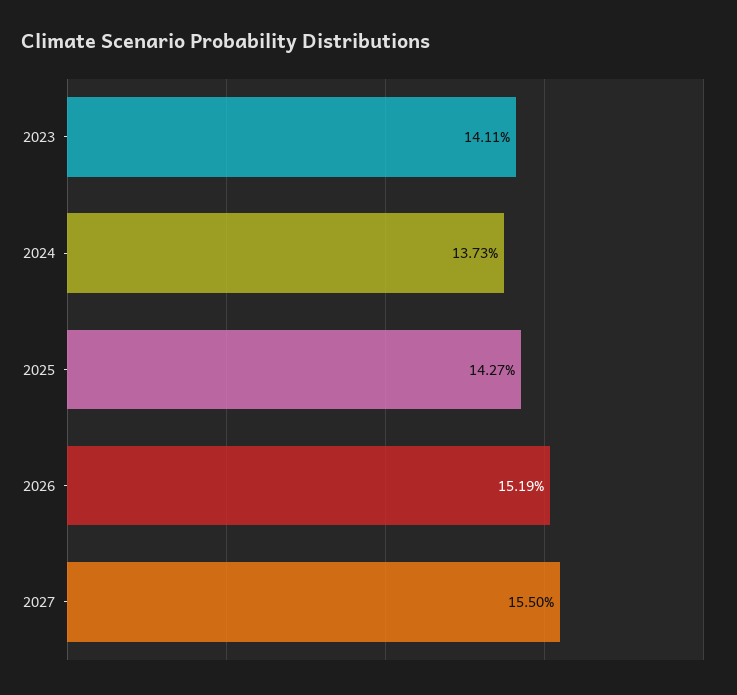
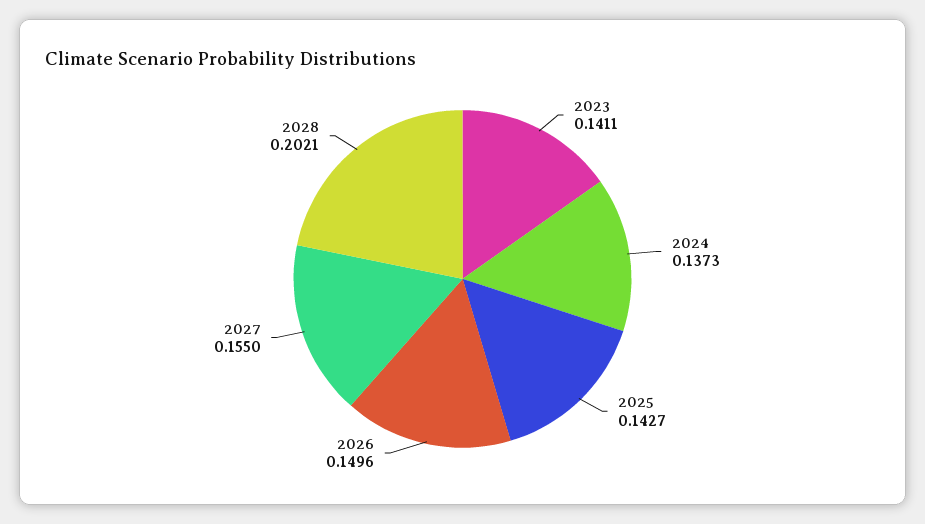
2026: 0.1519 -> 0.1496
2028: none -> 0.2021

